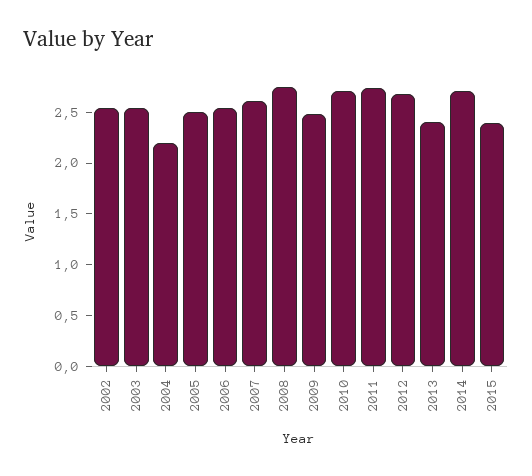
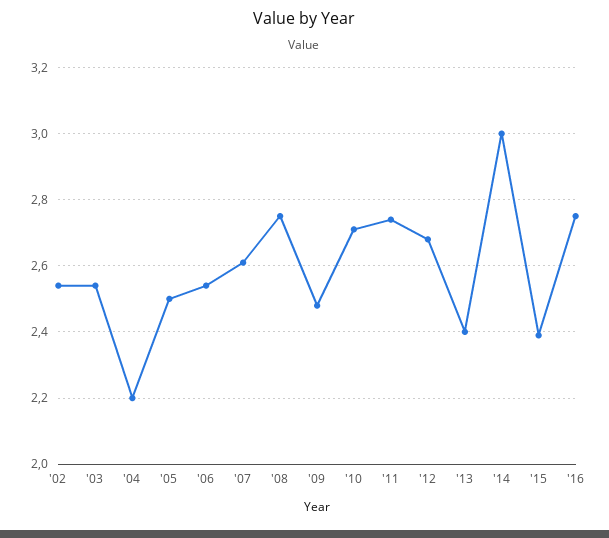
2014: 2.7 -> 3
'16: none -> 2.75

